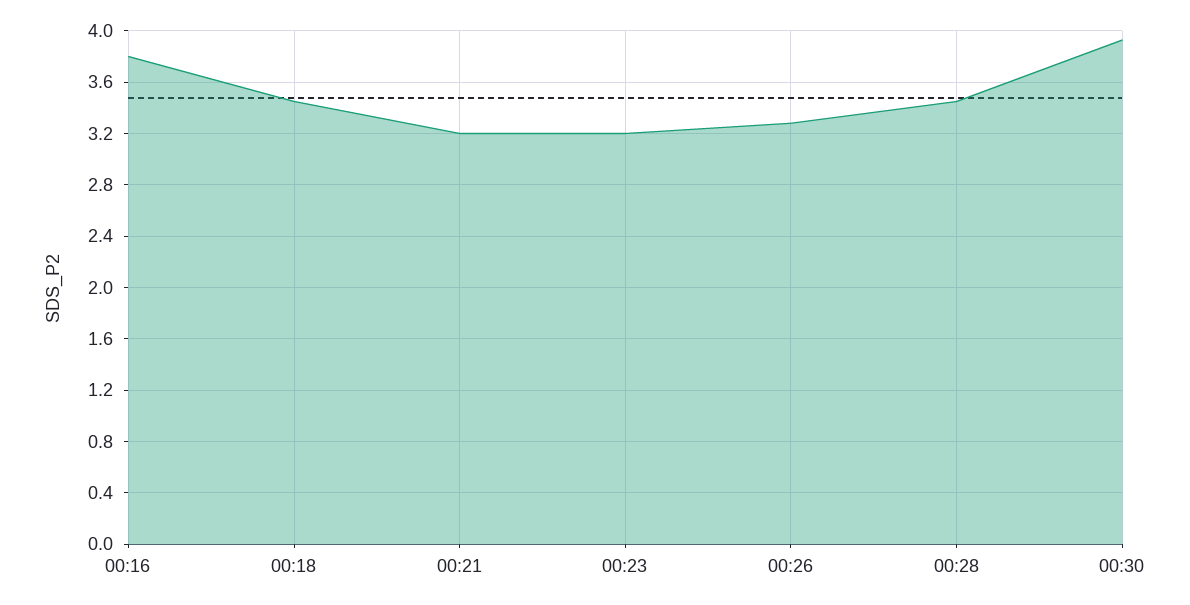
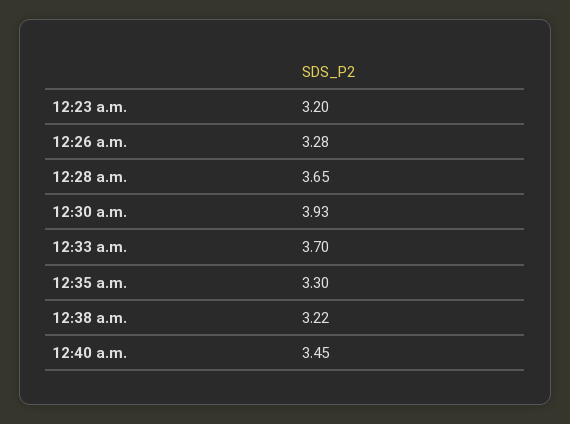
00:16: 3.8 -> none
00:18: 3.45 -> none
00:21: 3.2 -> none
00:28: 3.45 -> 3.65
12:33 a.m.: none -> 3.7
12:35 a.m.: none -> 3.3
12:38 a.m.: none -> 3.22
12:40 a.m.: none -> 3.45

